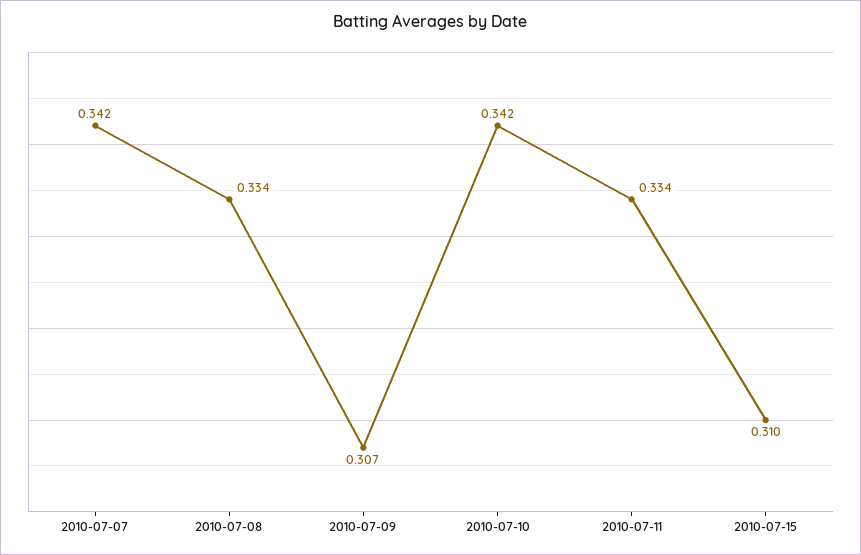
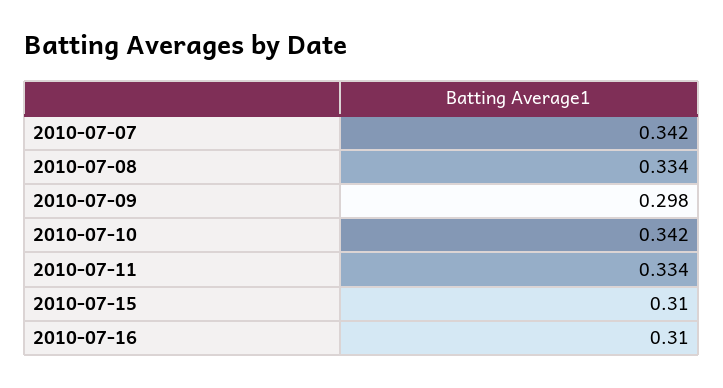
2010-07-09: 0.307 -> 0.298
2010-07-16: none -> 0.31

